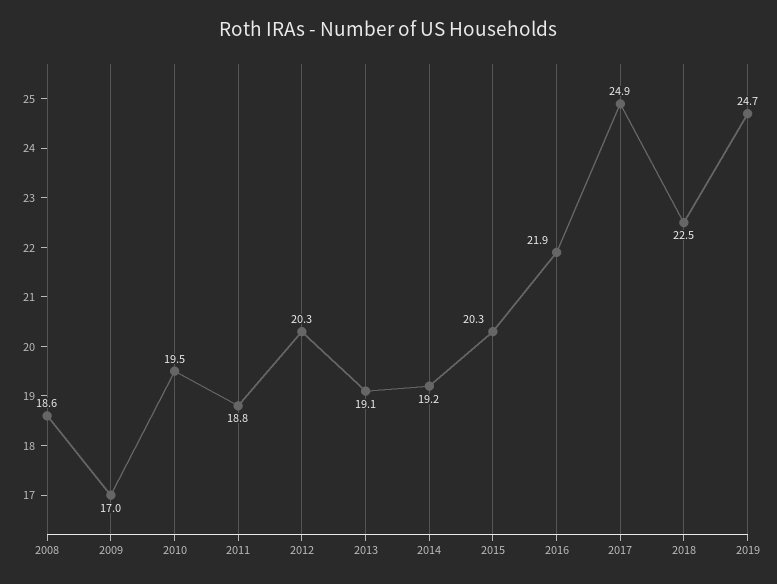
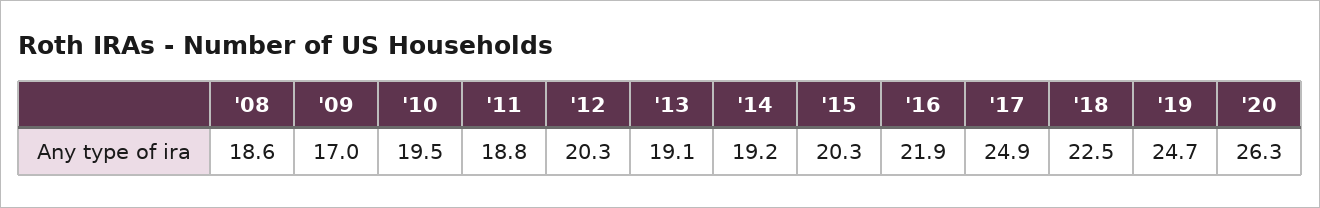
'20: none -> 26.3

